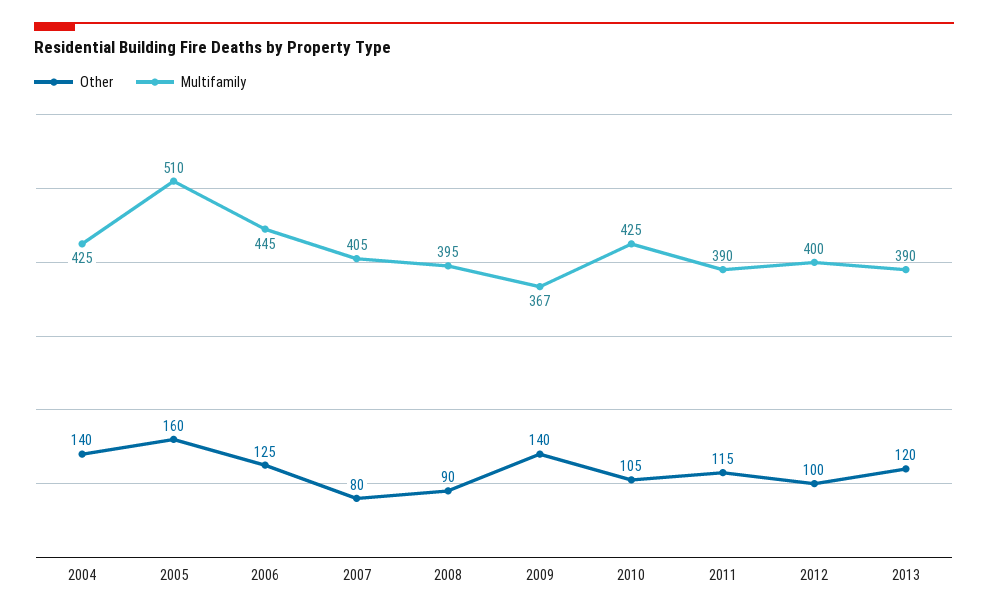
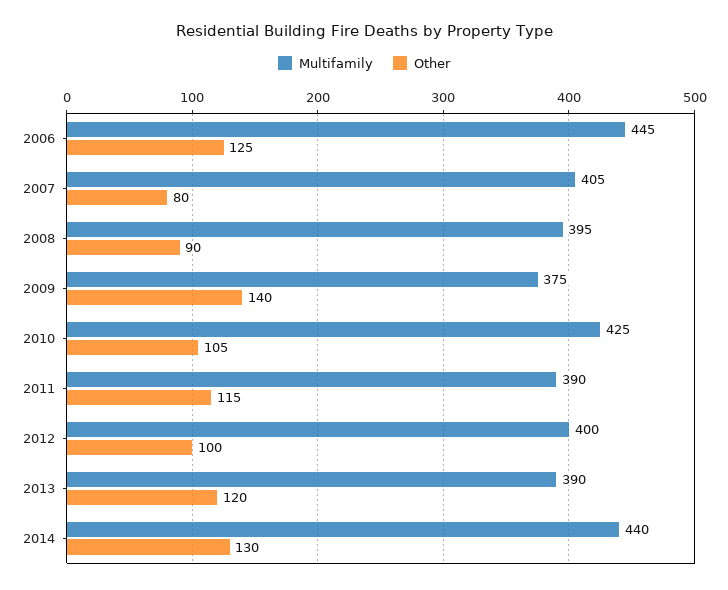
Other, 2004: 140 -> none
Multifamily, 2004: 425 -> none
Other, 2005: 160 -> none
Multifamily, 2005: 510 -> none
Multifamily, 2009: 367 -> 375
Multifamily, 2014: none -> 440
Other, 2014: none -> 130

